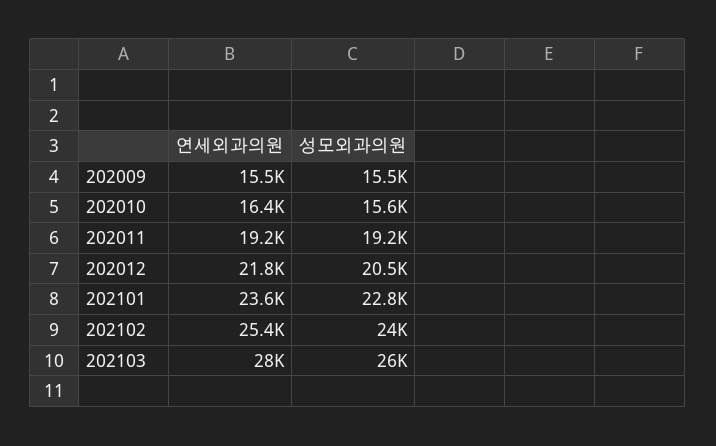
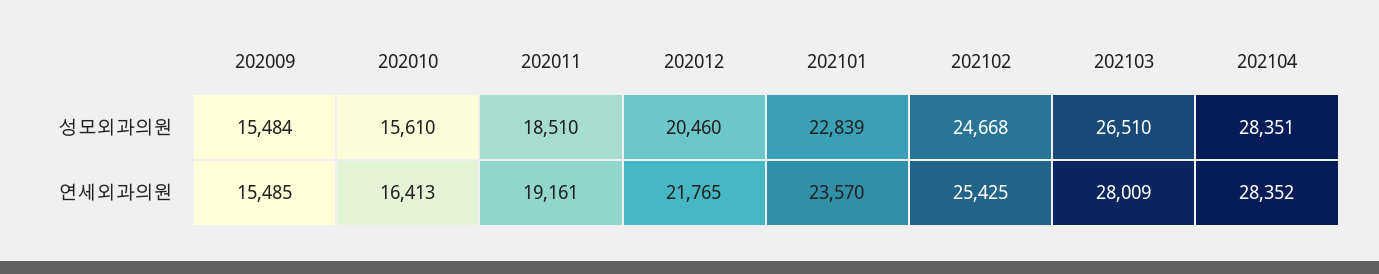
성모외과의원, 202011: 19200 -> 18510
성모외과의원, 202102: 24000 -> 24668
성모외과의원, 202103: 26000 -> 26510
성모외과의원, 202104: none -> 28351
연세외과의원, 202104: none -> 28352

